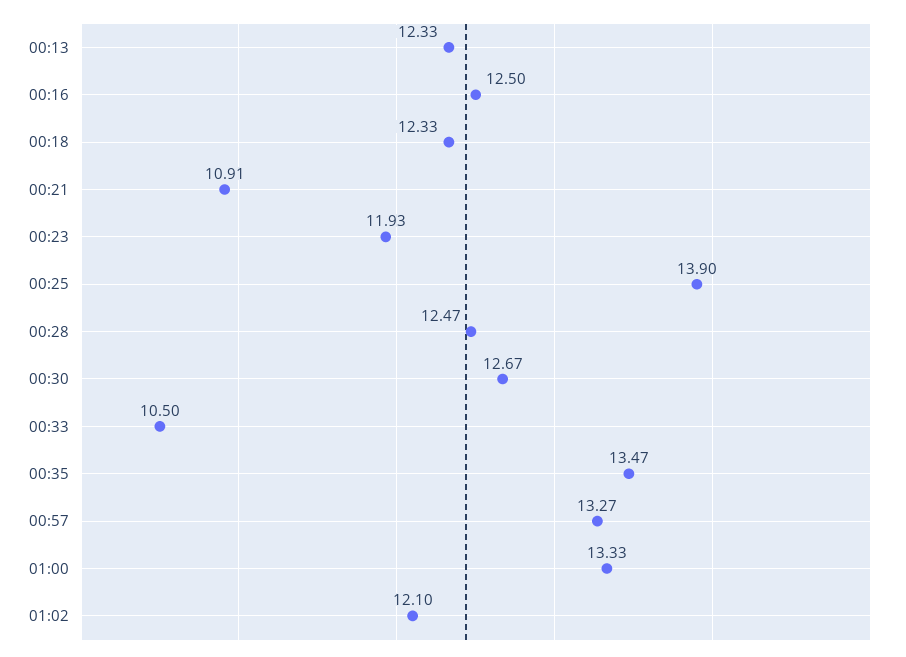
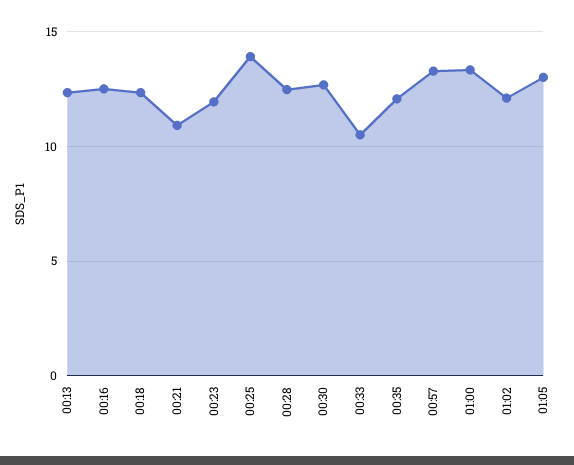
00:35: 13.47 -> 12
01:05: none -> 13

